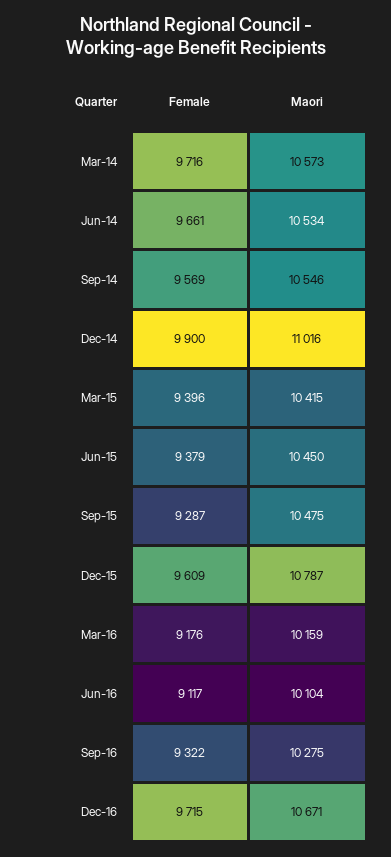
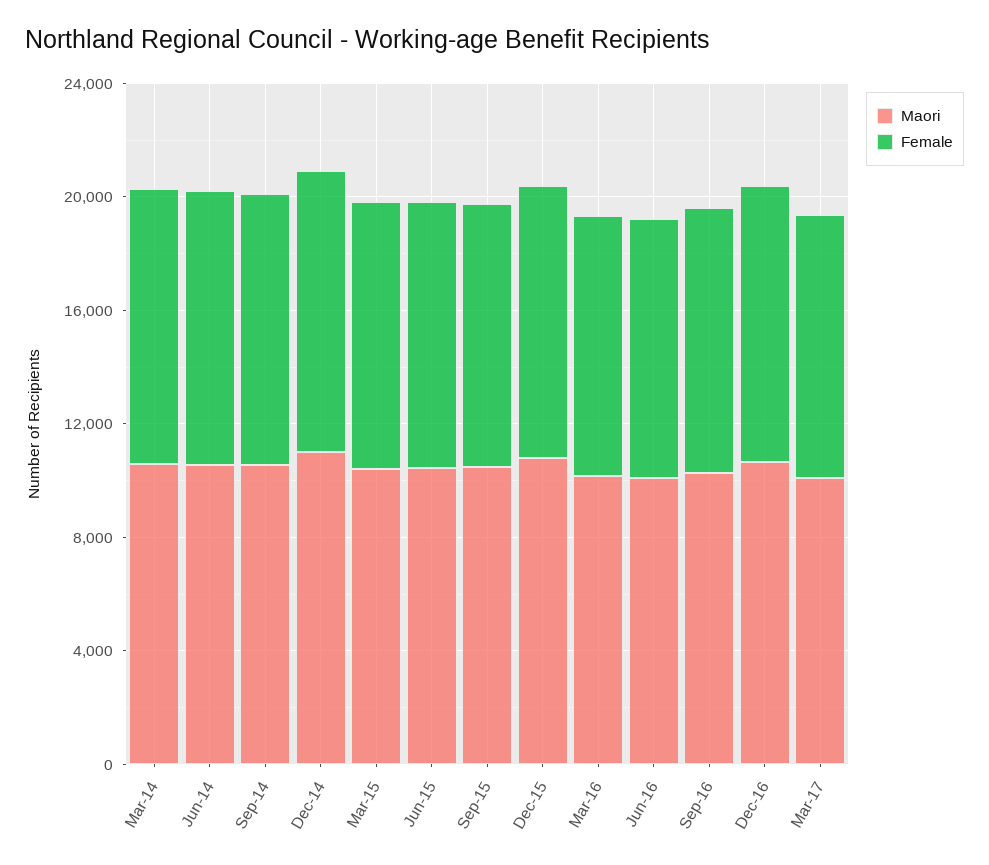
Maori, Mar-17: none -> 10000
Female, Mar-17: none -> 9000

